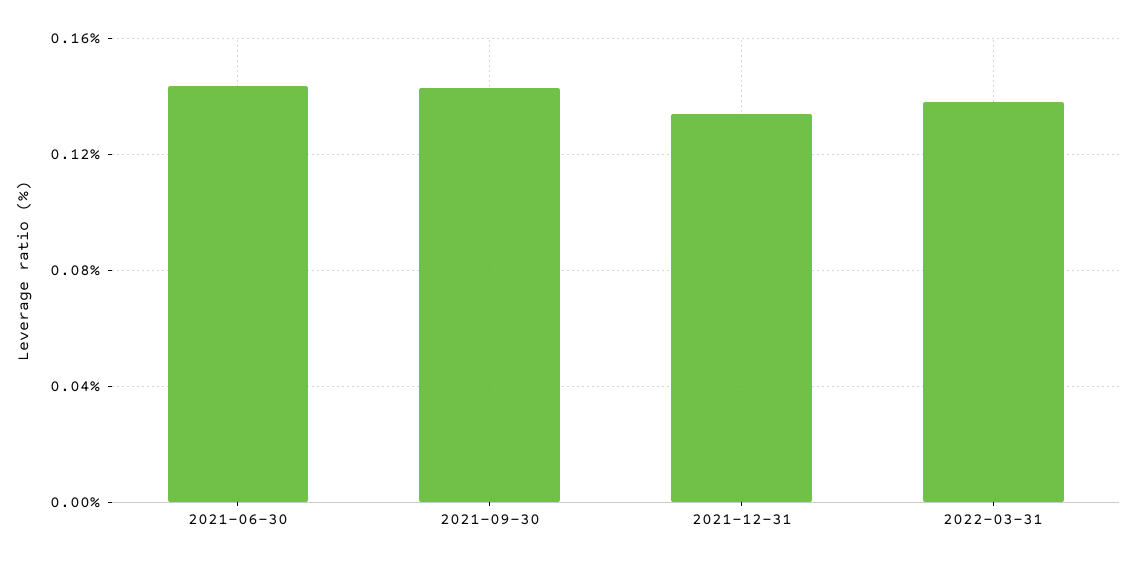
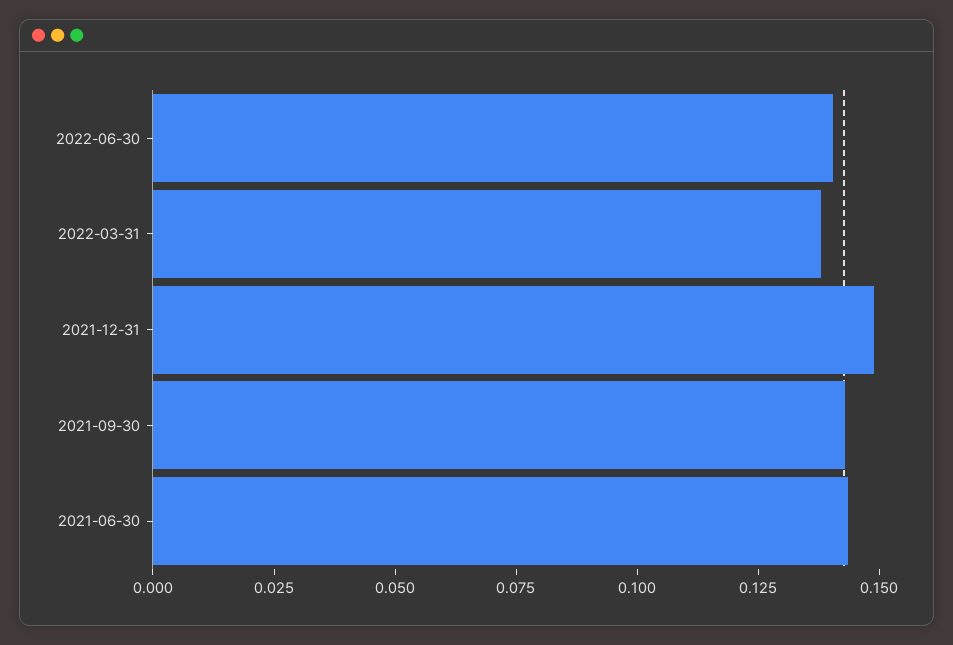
2021-12-31: 0.135 -> 0.15
2022-06-30: none -> 0.14

